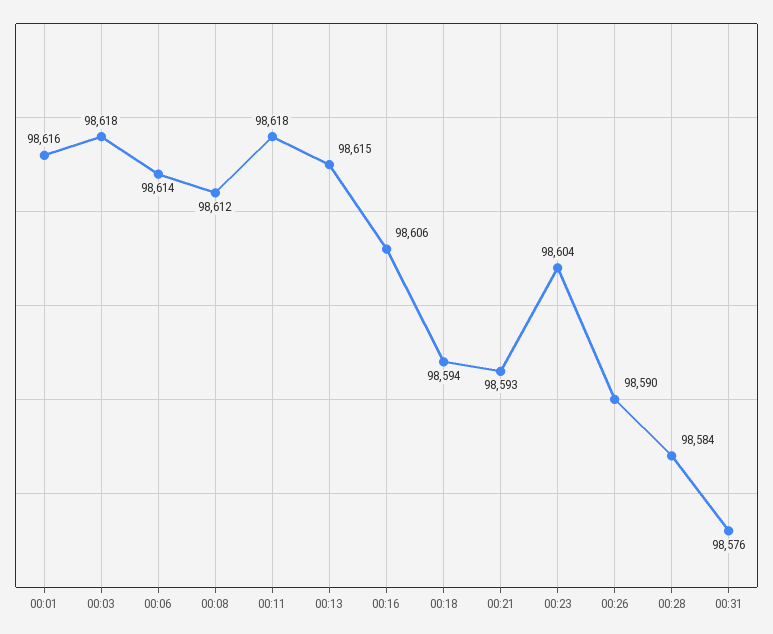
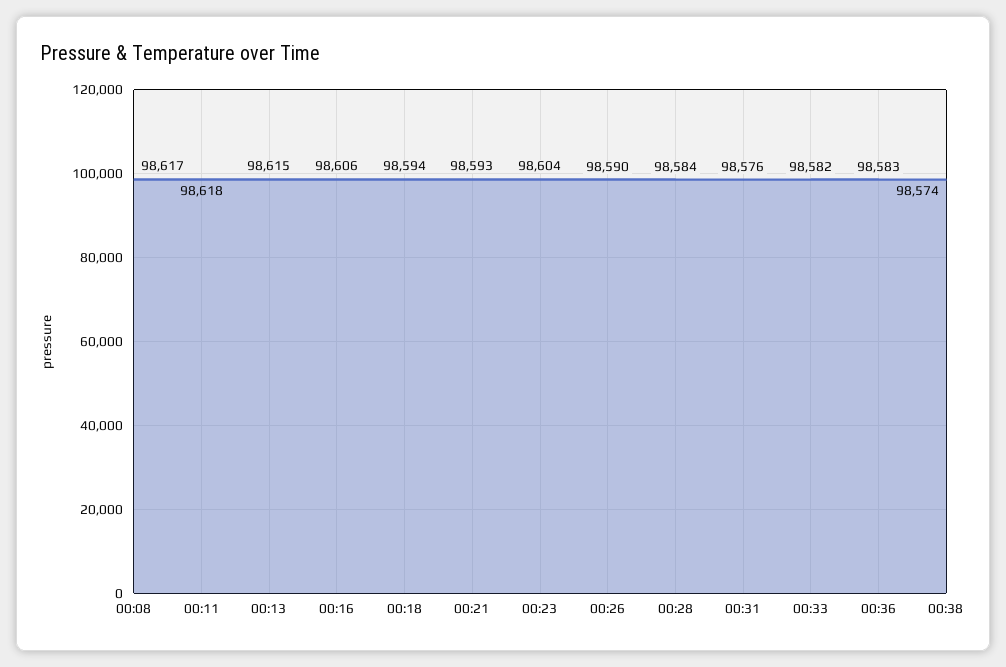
00:01: 98616 -> none
00:03: 98618 -> none
00:06: 98614 -> none
00:08: 98612 -> 98617
00:33: none -> 98582
00:36: none -> 98583
00:38: none -> 98574

